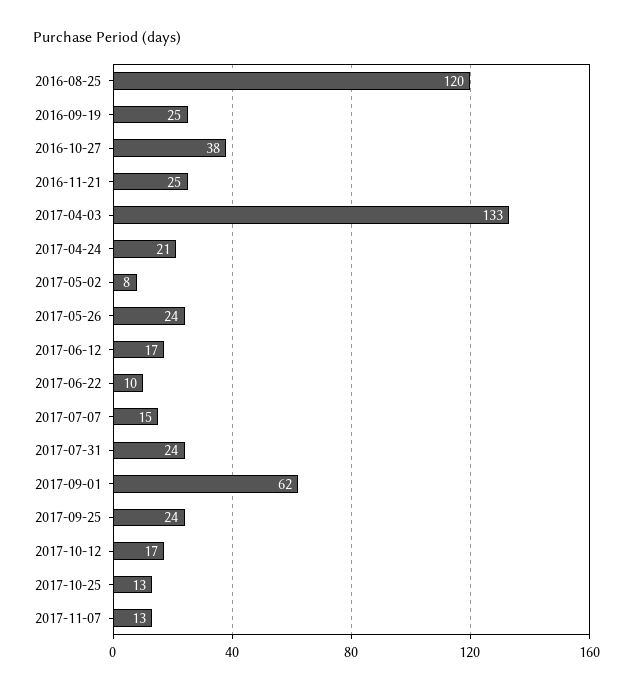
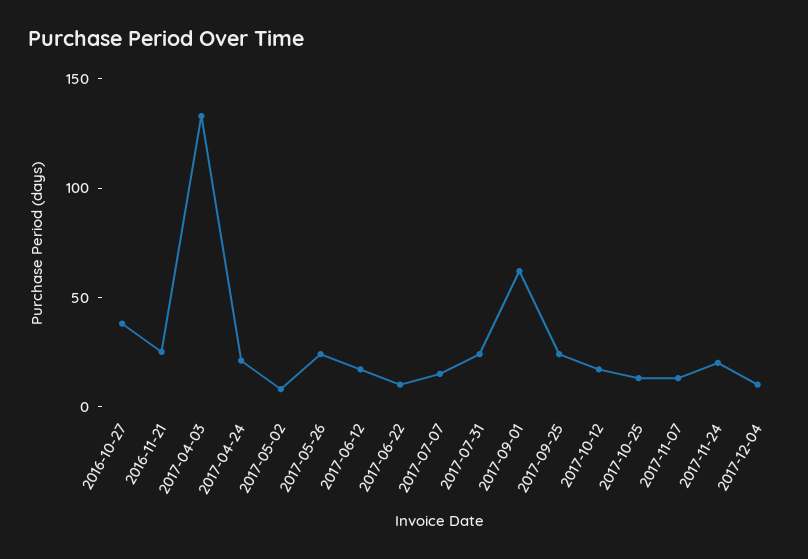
2016-08-25: 120 -> none
2016-09-19: 25 -> none
2017-11-24: none -> 20
2017-12-04: none -> 10

